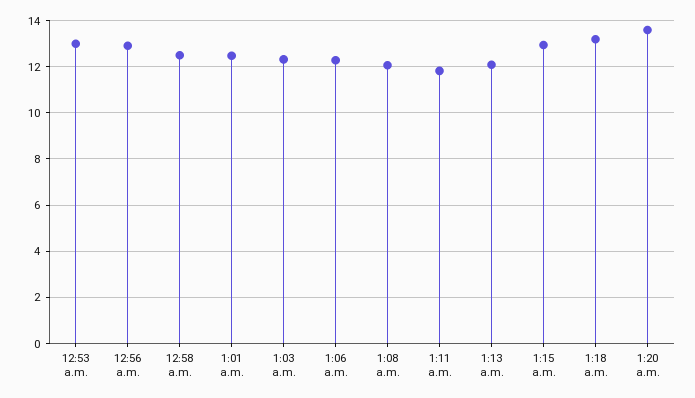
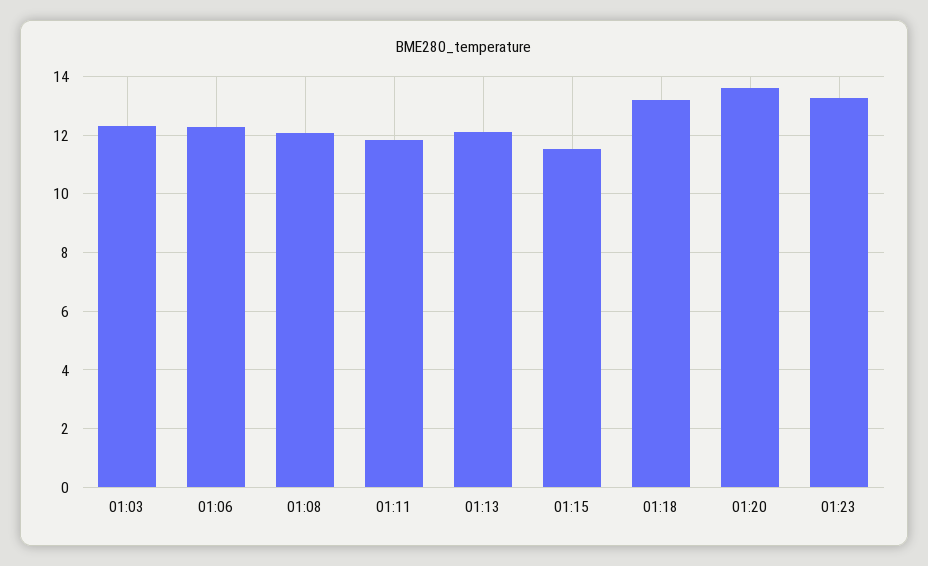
12:53 a.m.: 13 -> none
12:56 a.m.: 13 -> none
12:58 a.m.: 12.5 -> none
1:01 a.m.: 12.5 -> none
1:15 a.m.: 13 -> 11.5
01:23: none -> 13.25

